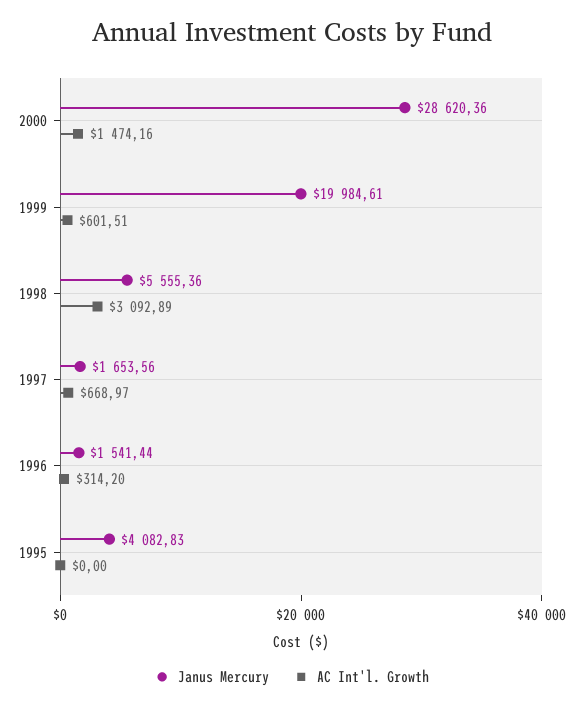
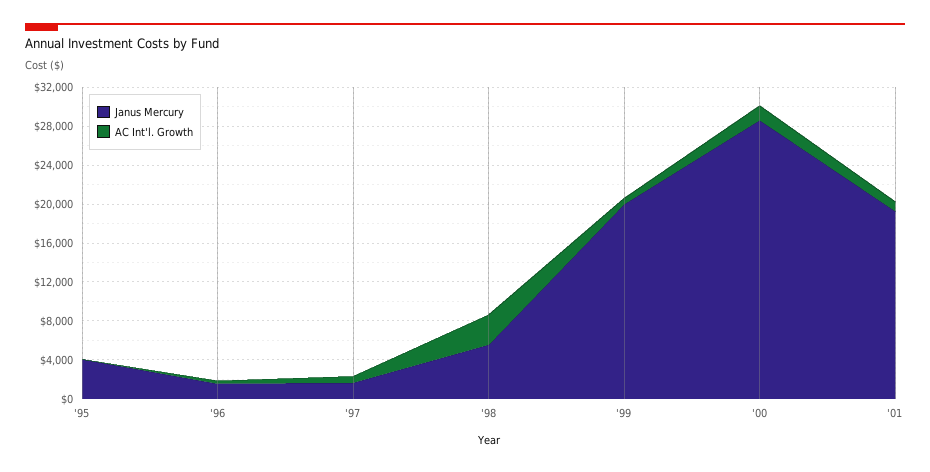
Janus Mercury, '01: none -> 19000
AC Int'l. Growth, '01: none -> 1000

